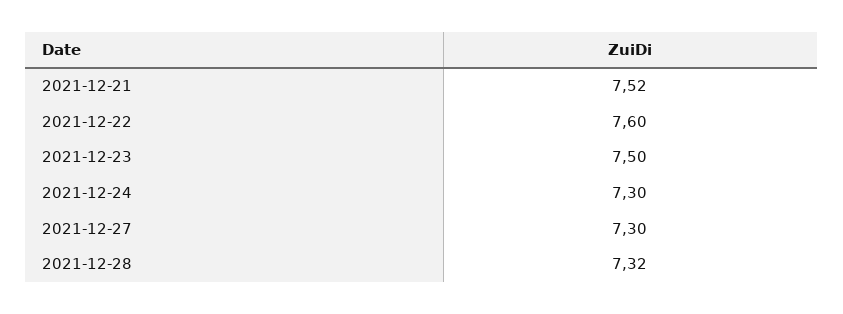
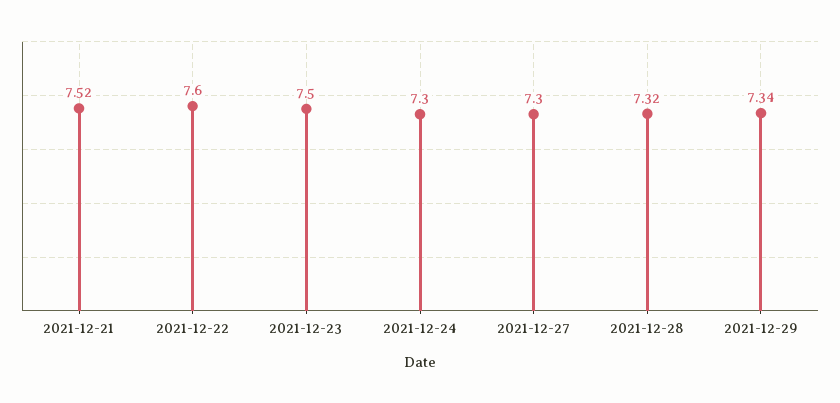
2021-12-29: none -> 7.34

